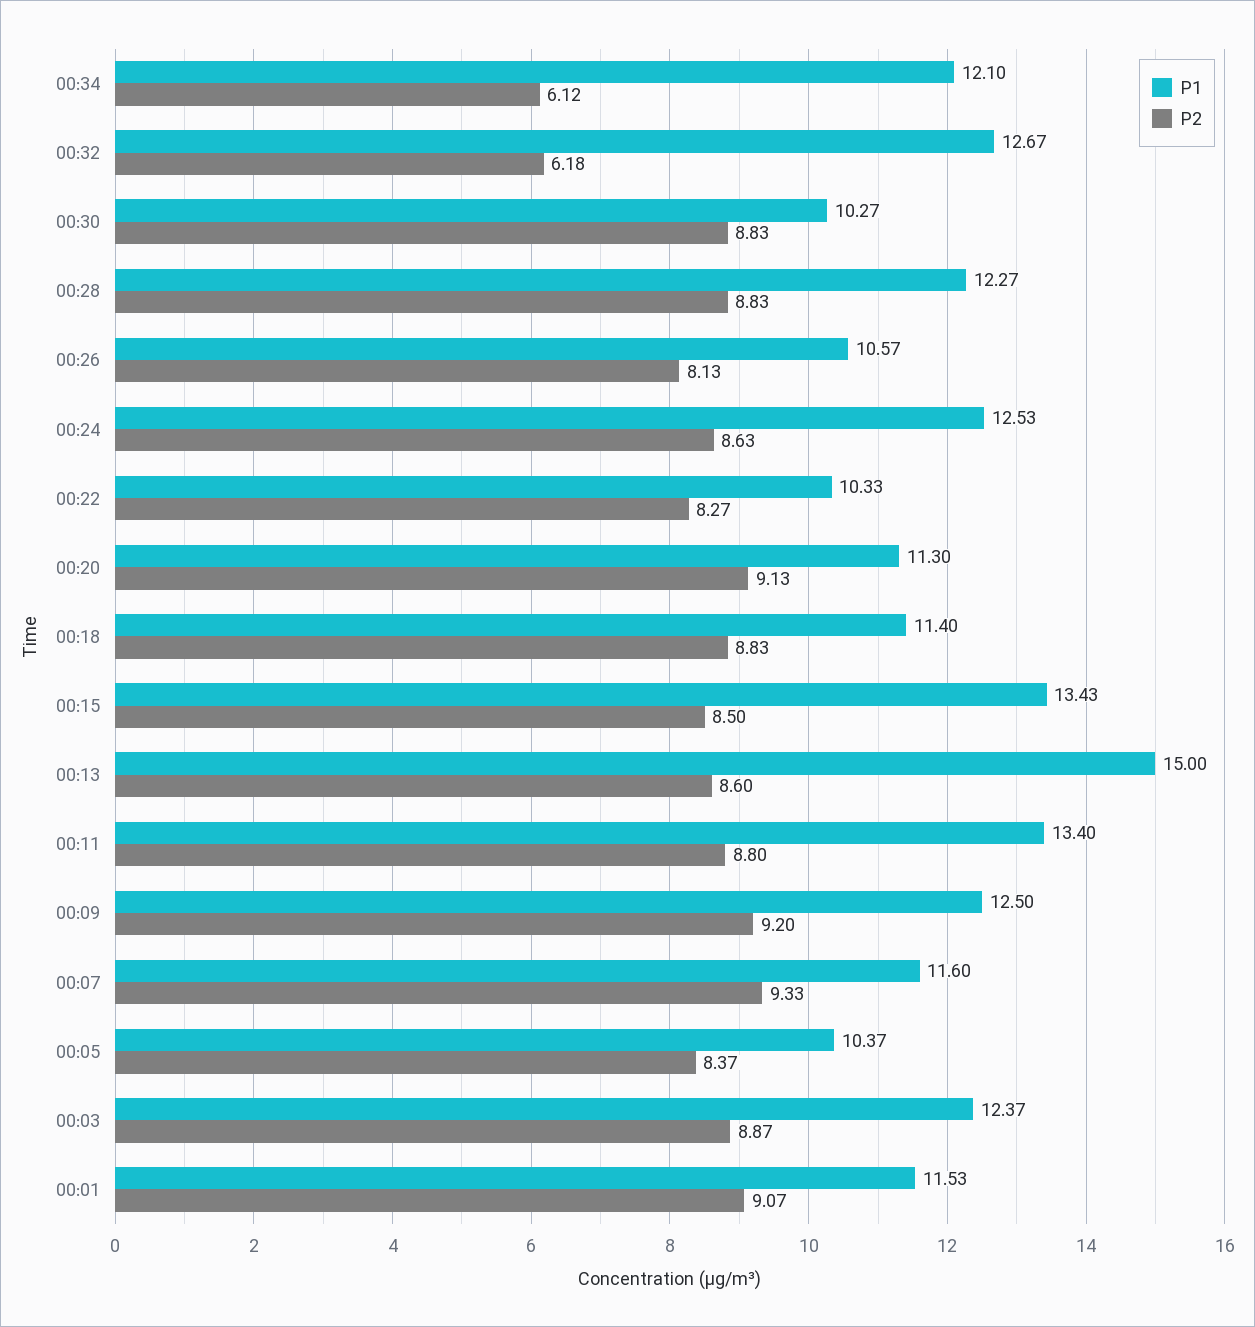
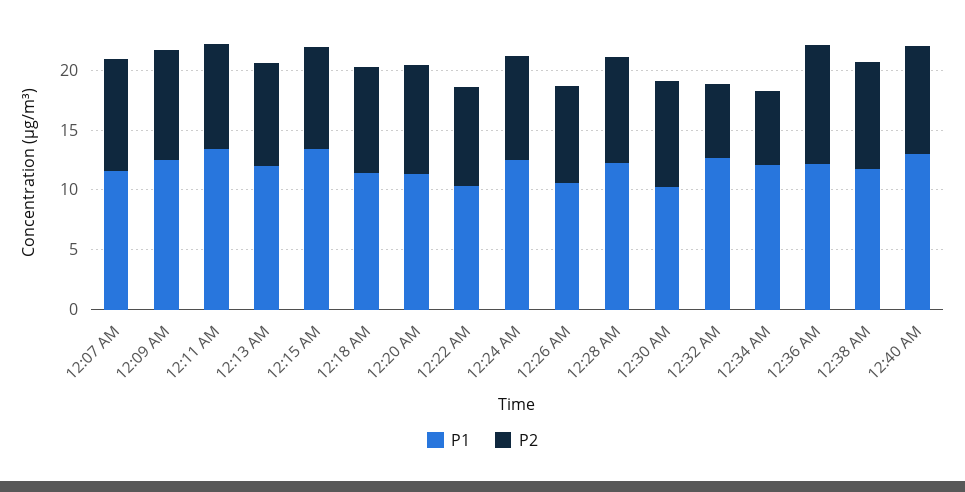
P1, 00:13: 15 -> 12
P1, 00:05: 10.37 -> none
P2, 00:05: 8.37 -> none
P1, 00:03: 12.37 -> none
P2, 00:03: 8.87 -> none
P1, 00:01: 11.53 -> none
P2, 00:01: 9.07 -> none
P1, 12:36 AM: none -> 12
P2, 12:36 AM: none -> 10
P1, 12:38 AM: none -> 12
P2, 12:38 AM: none -> 9
P1, 12:40 AM: none -> 13
P2, 12:40 AM: none -> 9

